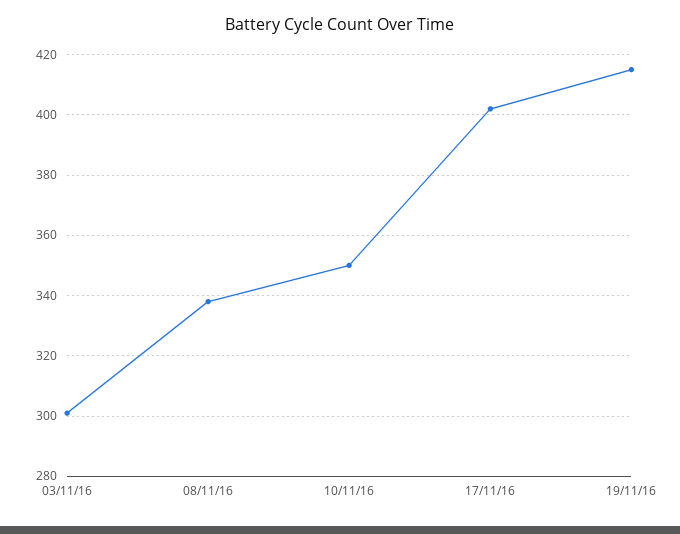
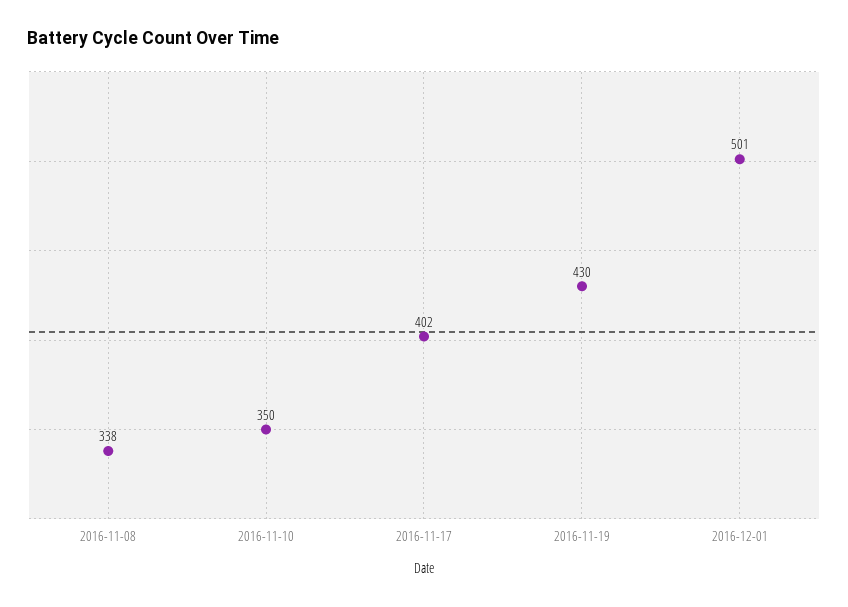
03/11/16: 300 -> none
19/11/16: 415 -> 430
2016-12-01: none -> 501

